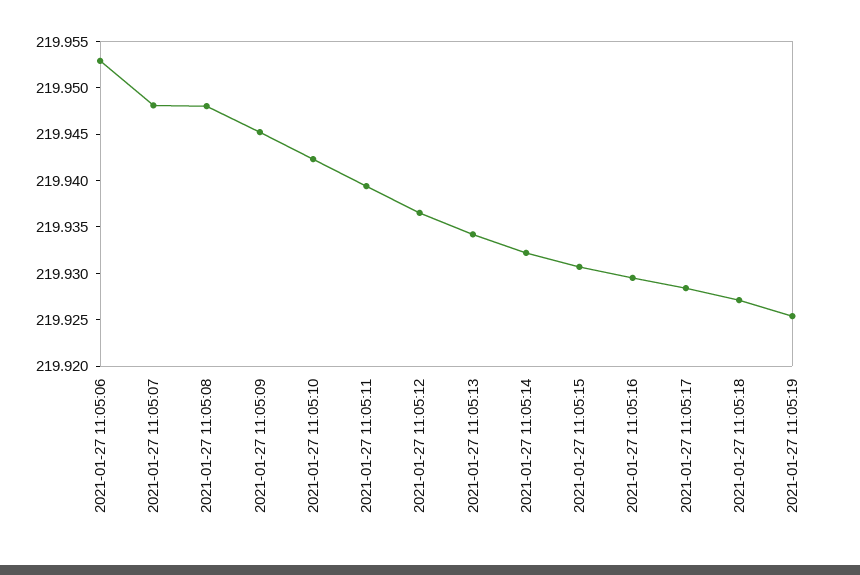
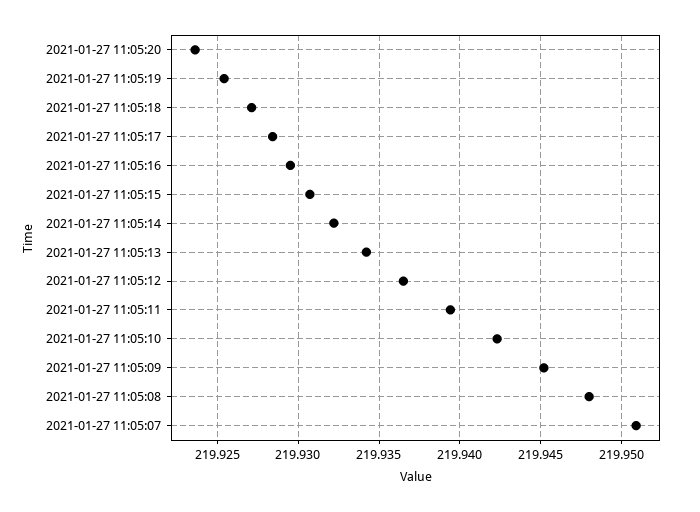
2021-01-27 11:05:06: 219.953 -> none
2021-01-27 11:05:07: 219.948 -> 219.951
2021-01-27 11:05:20: none -> 219.9235

